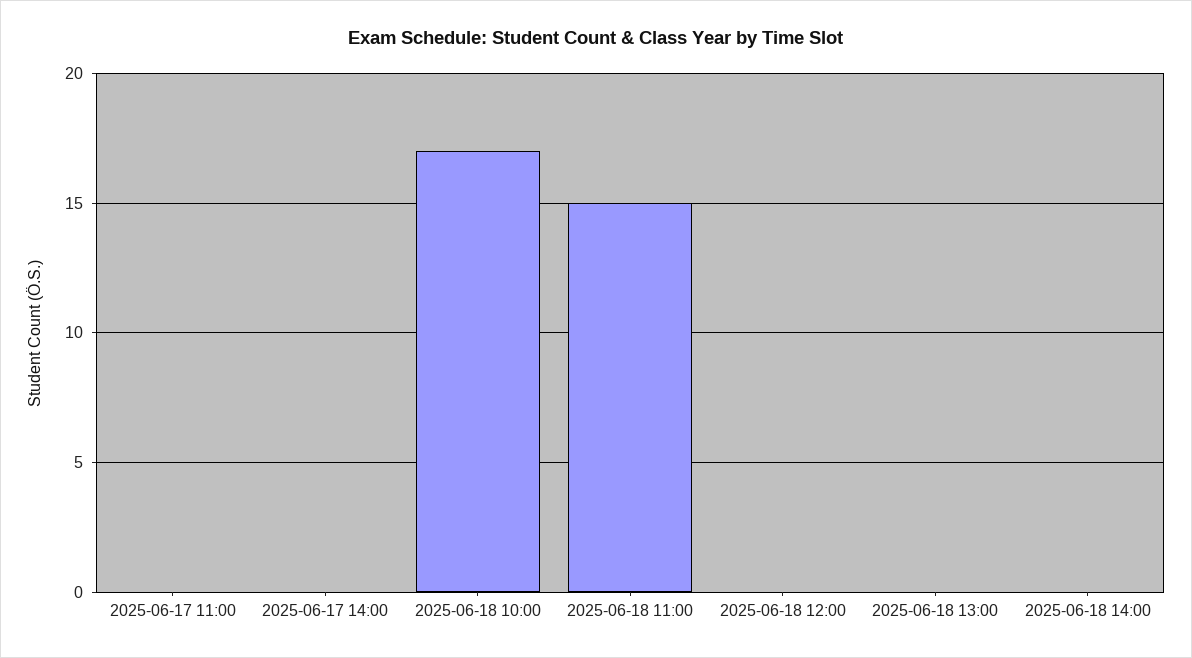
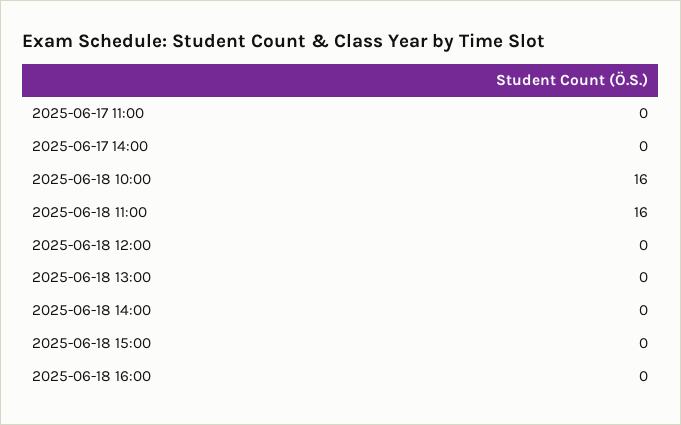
2025-06-18 10:00: 17 -> 16
2025-06-18 11:00: 15 -> 16
2025-06-18 15:00: none -> 0
2025-06-18 16:00: none -> 0

